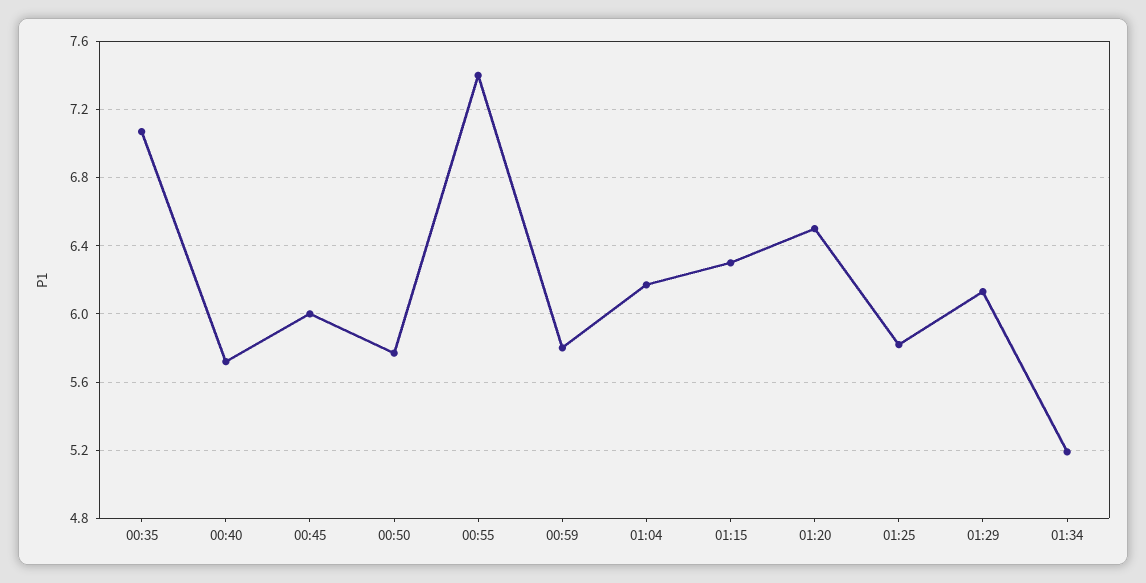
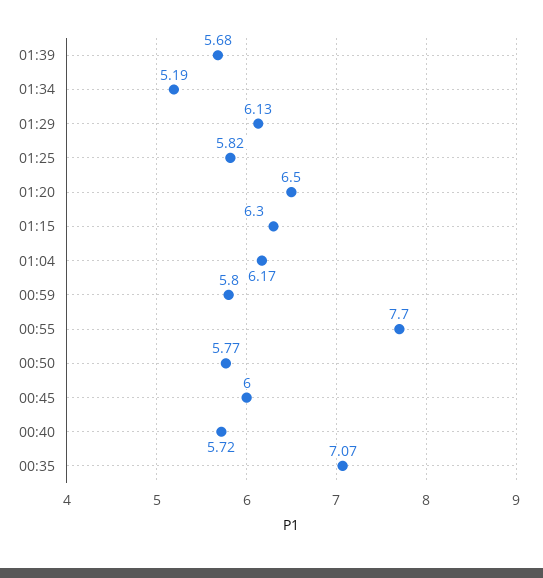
00:55: 7.4 -> 7.7
01:39: none -> 5.68

